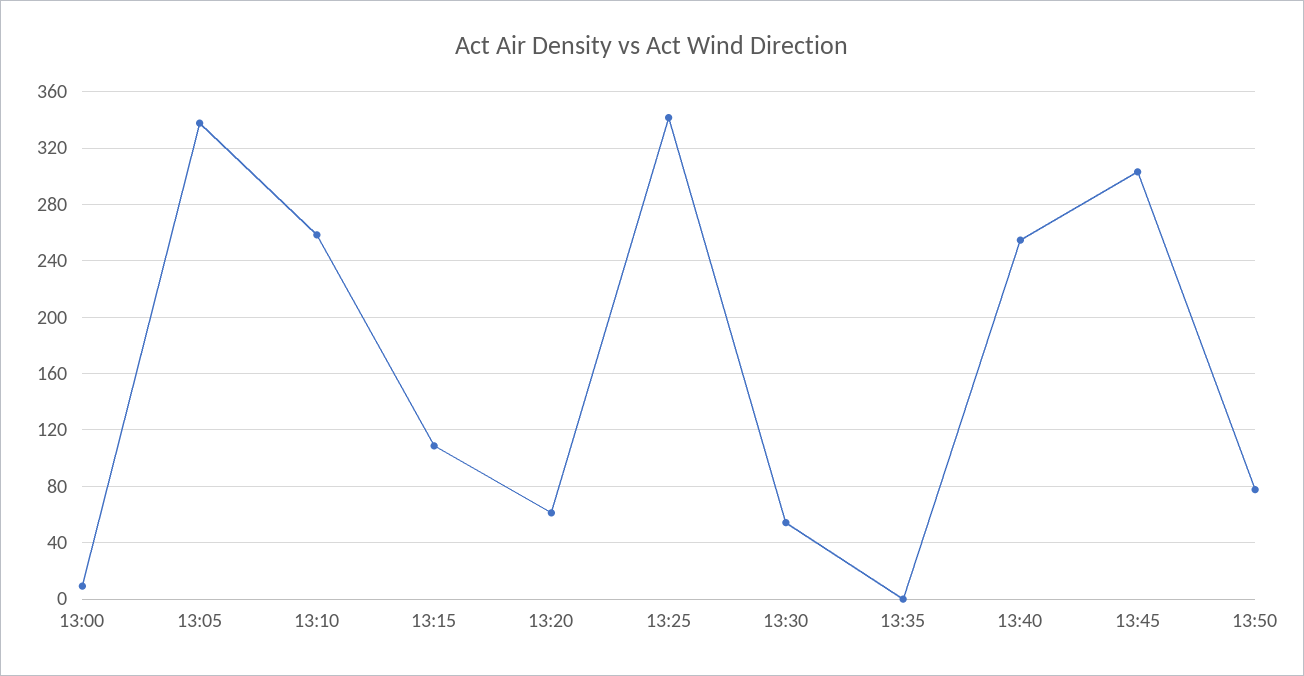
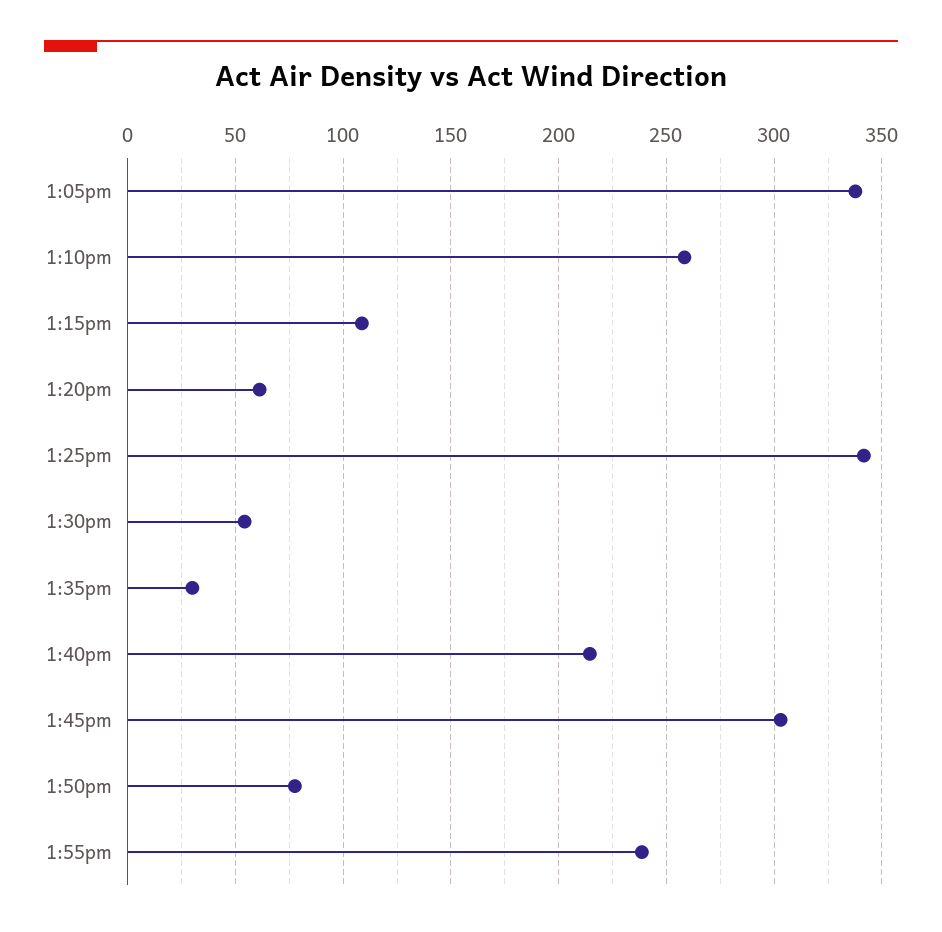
13:00: 10 -> none
13:35: 0 -> 30
13:40: 255 -> 215
1:55pm: none -> 240

